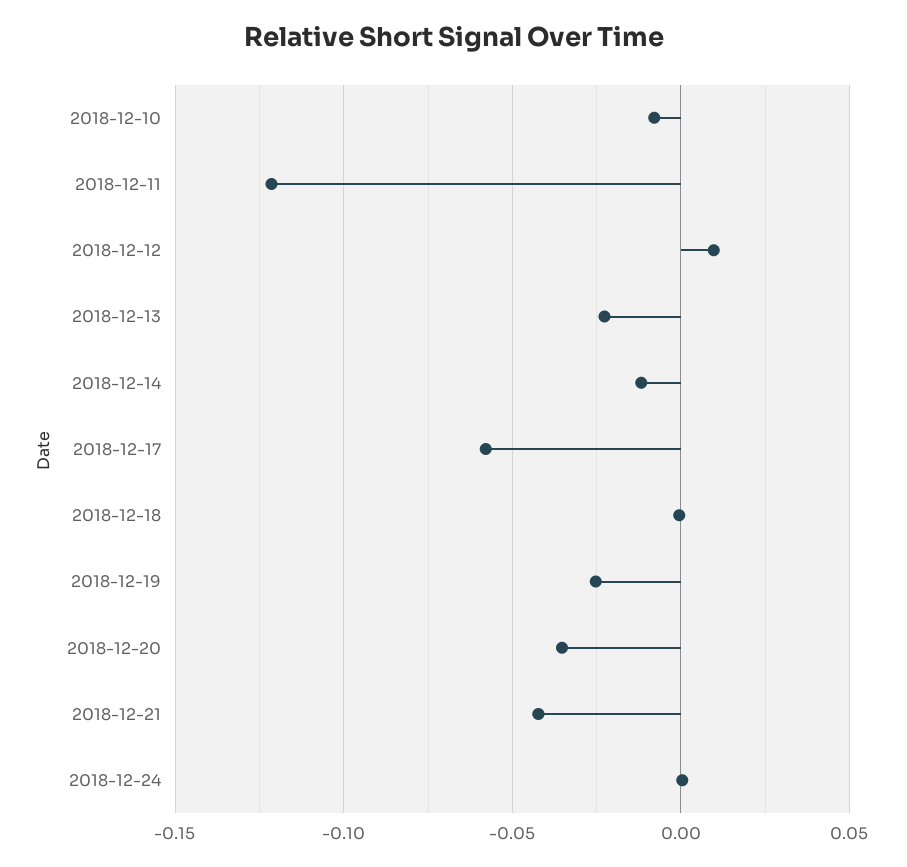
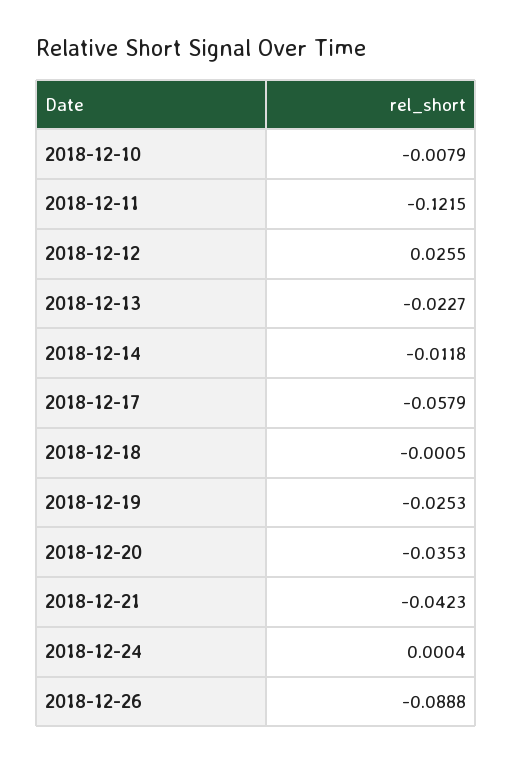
2018-12-12: 0.01 -> 0.0255
2018-12-26: none -> -0.0888

